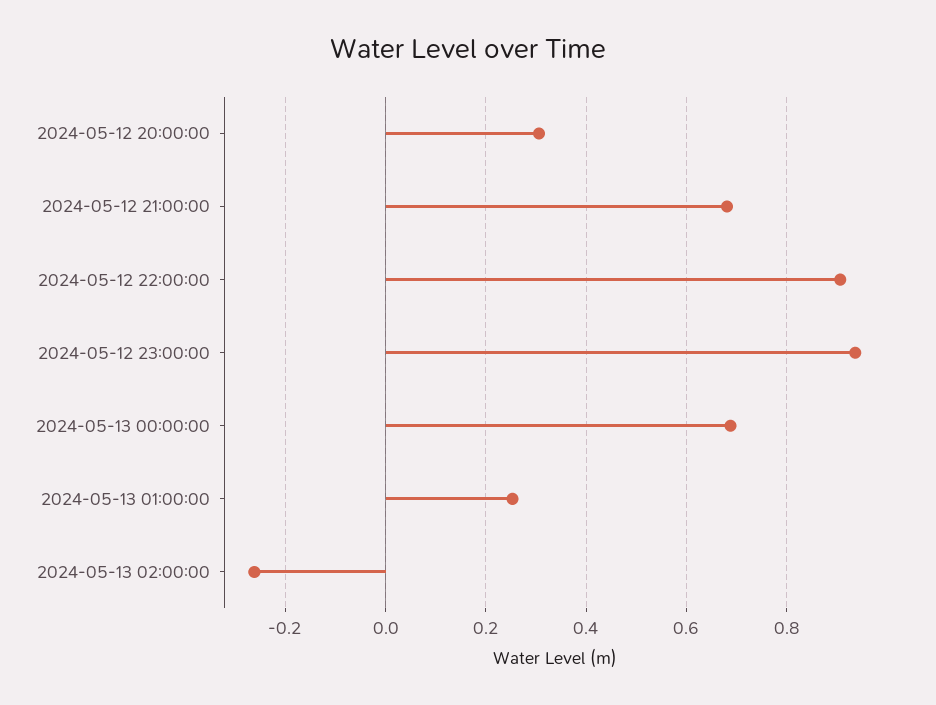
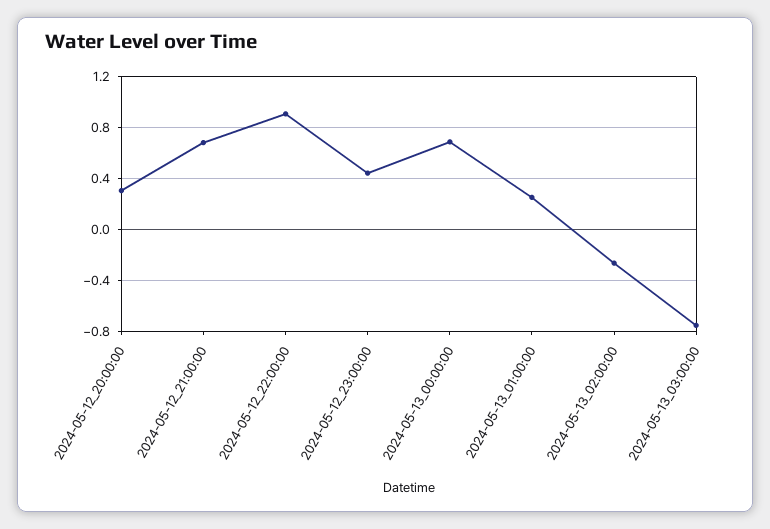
2024-05-12 23:00:00: 0.94 -> 0.45
2024-05-13_03:00:00: none -> -0.75

